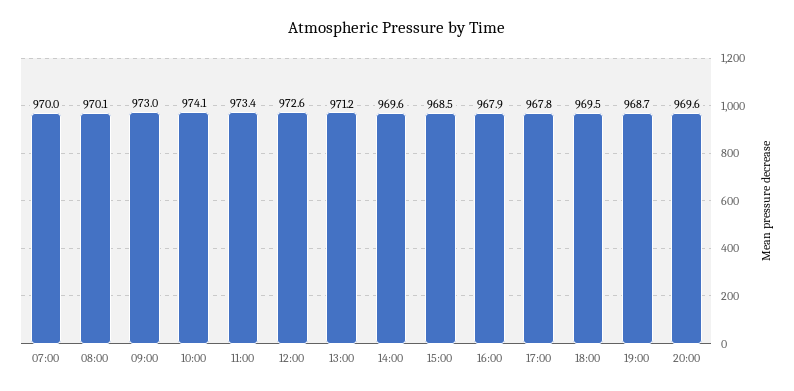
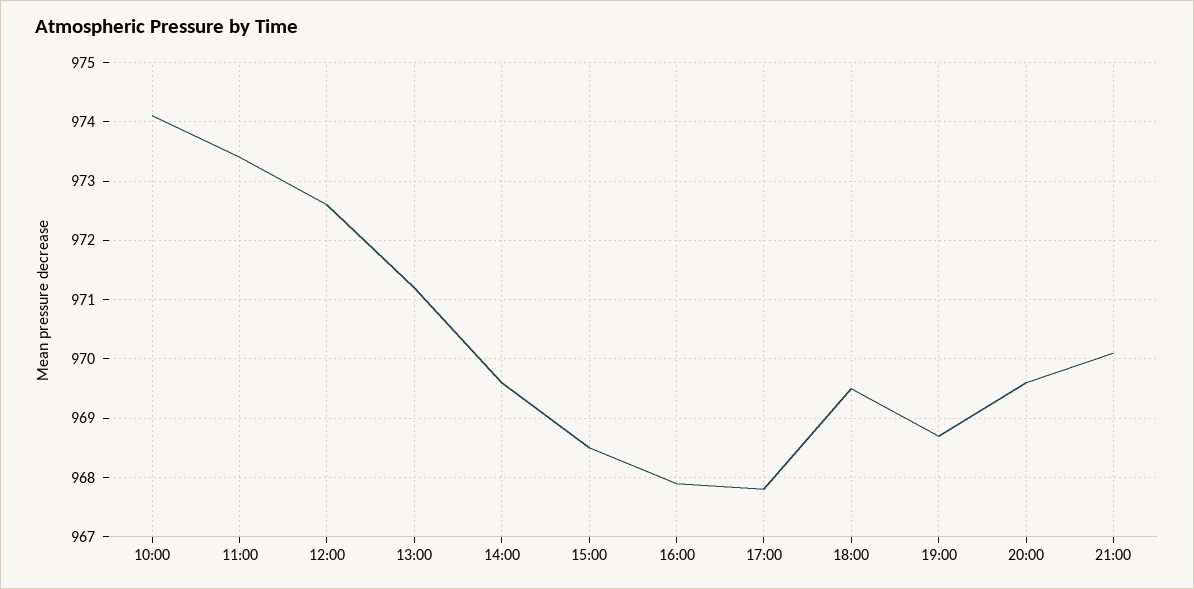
07:00: 970 -> none
08:00: 970.1 -> none
09:00: 973 -> none
21:00: none -> 970

